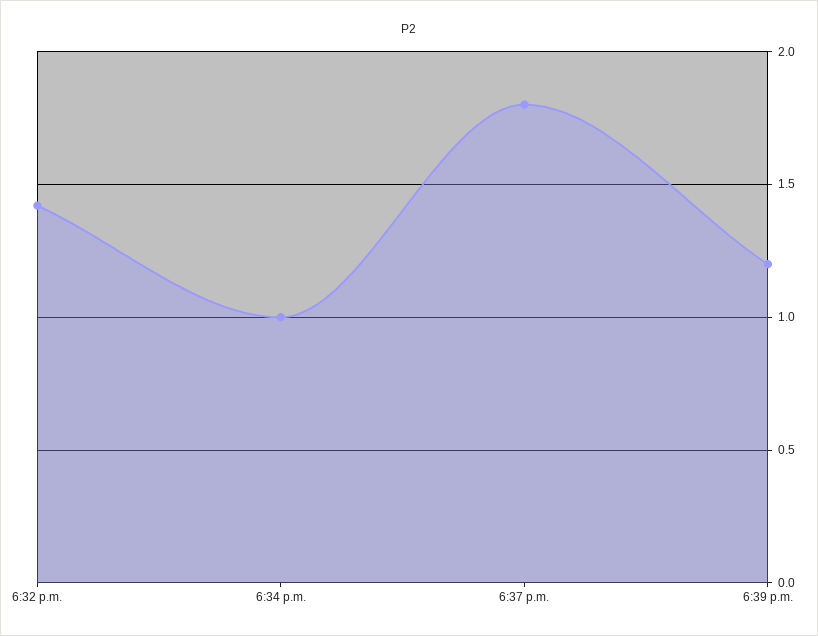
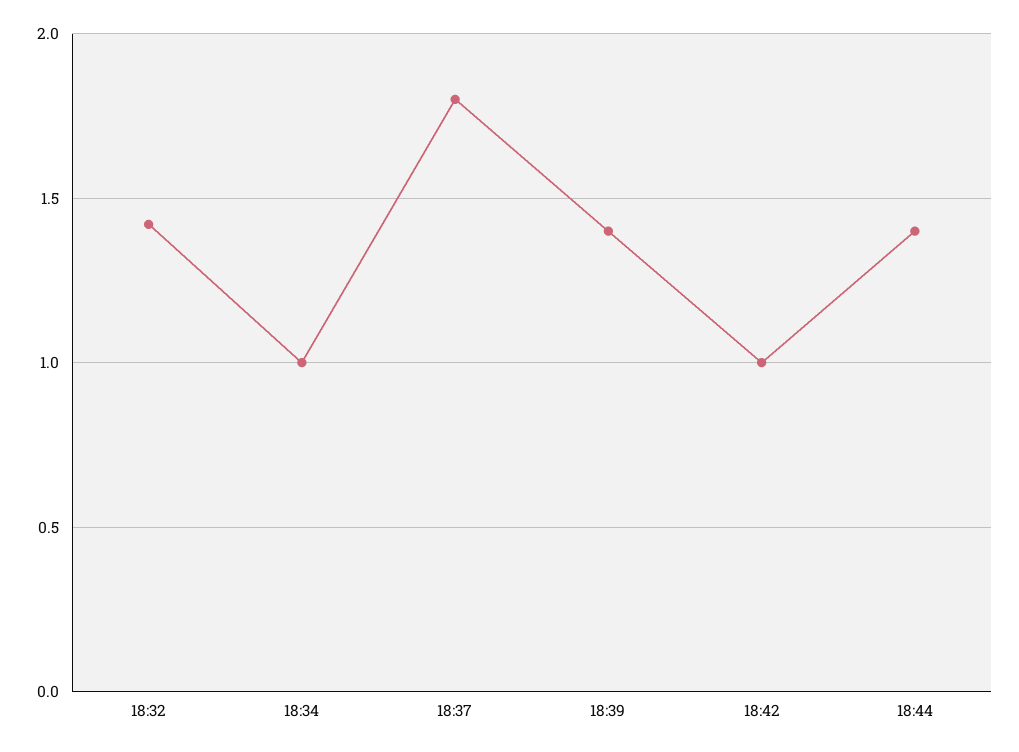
6:39 p.m.: 1.2 -> 1.4
18:42: none -> 1
18:44: none -> 1.4

